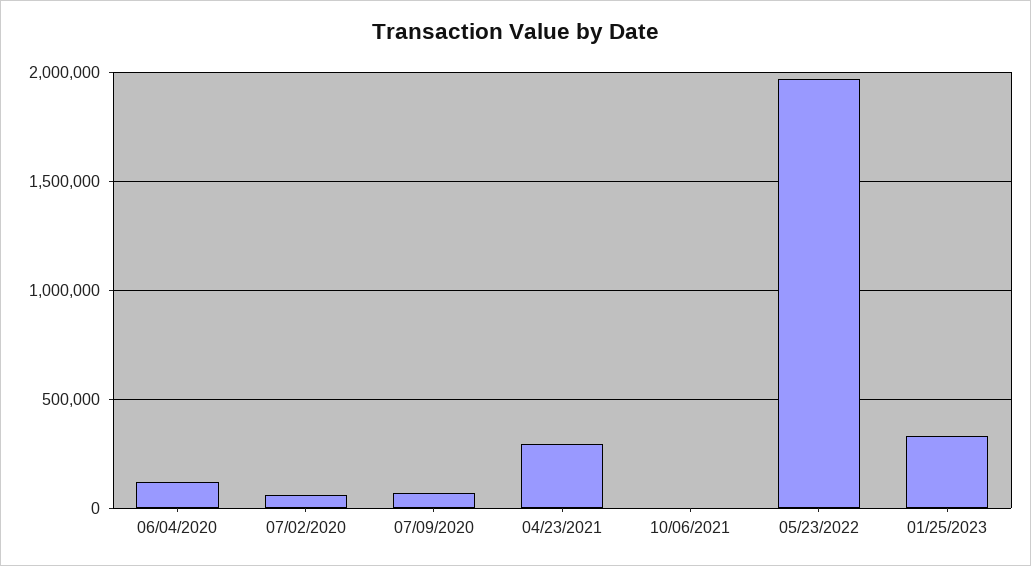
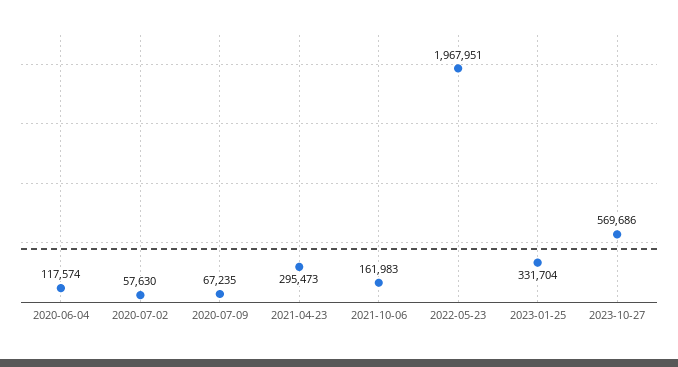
10/06/2021: 0 -> 161983
2023-10-27: none -> 569686

